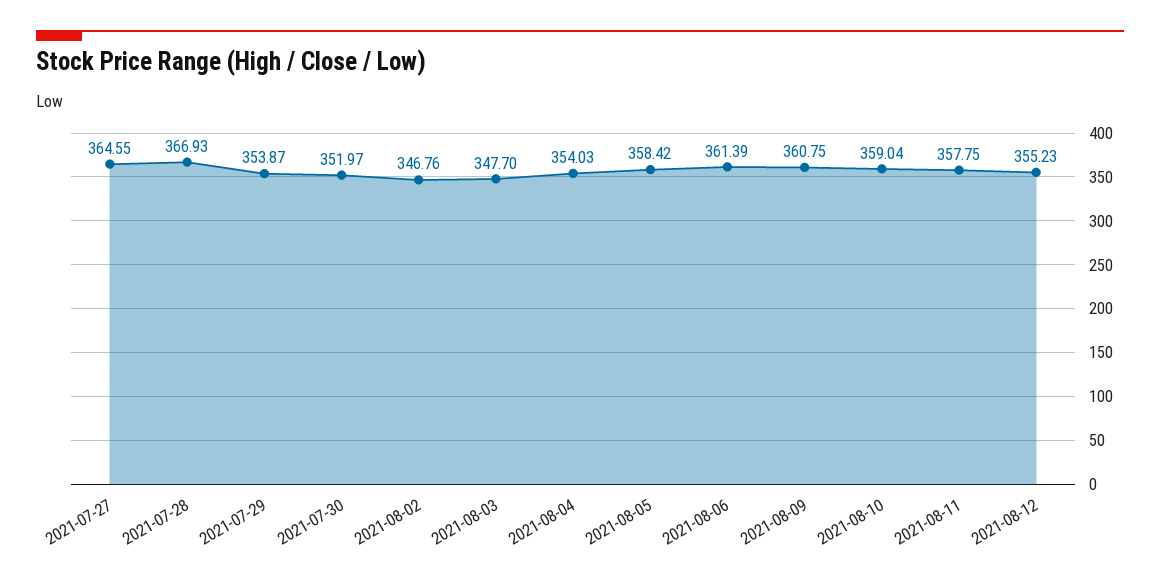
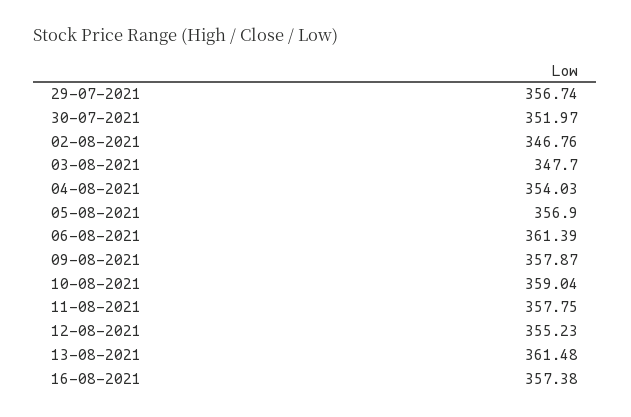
2021-07-27: 364.55 -> none
2021-07-28: 366.93 -> none
2021-07-29: 353.87 -> 356.74
2021-08-05: 358.42 -> 356.9
2021-08-09: 360.75 -> 357.87
13-08-2021: none -> 361.48
16-08-2021: none -> 357.38

